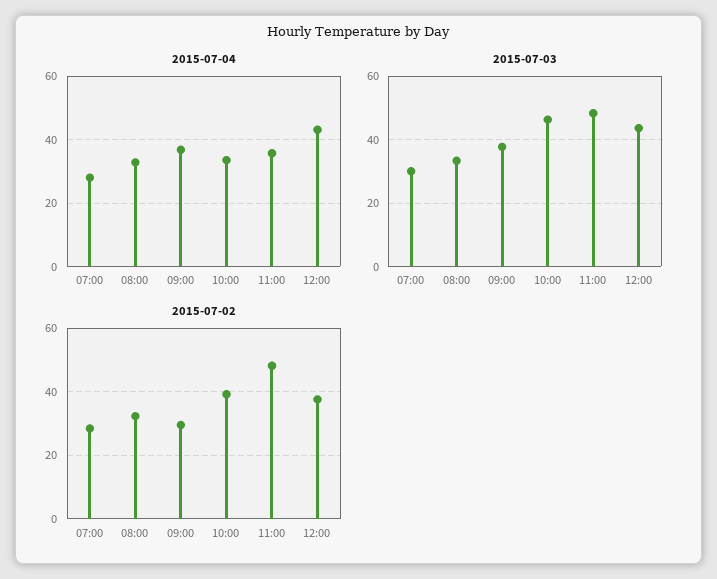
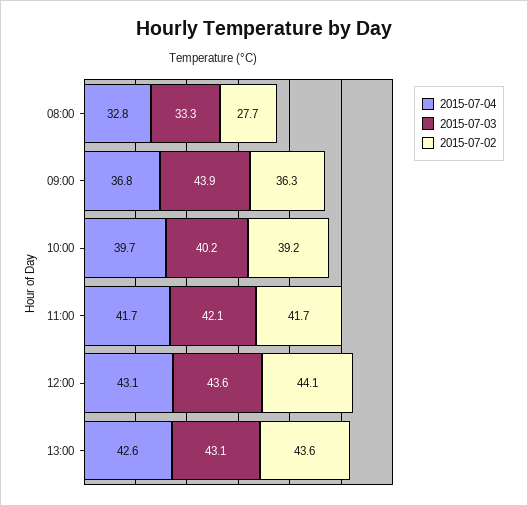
2015-07-04, 07:00: 28 -> none
2015-07-04, 10:00: 34 -> 39.7
2015-07-04, 11:00: 36 -> 41.7
2015-07-03, 07:00: 30 -> none
2015-07-03, 09:00: 38 -> 43.9
2015-07-03, 10:00: 46 -> 40.2
2015-07-03, 11:00: 48 -> 42.1
2015-07-02, 07:00: 28 -> none
2015-07-02, 08:00: 32 -> 27.7
2015-07-02, 09:00: 30 -> 36.3
2015-07-02, 11:00: 48 -> 41.7
2015-07-02, 12:00: 38 -> 44.1
2015-07-04, 13:00: none -> 42.6
2015-07-03, 13:00: none -> 43.1
2015-07-02, 13:00: none -> 43.6

